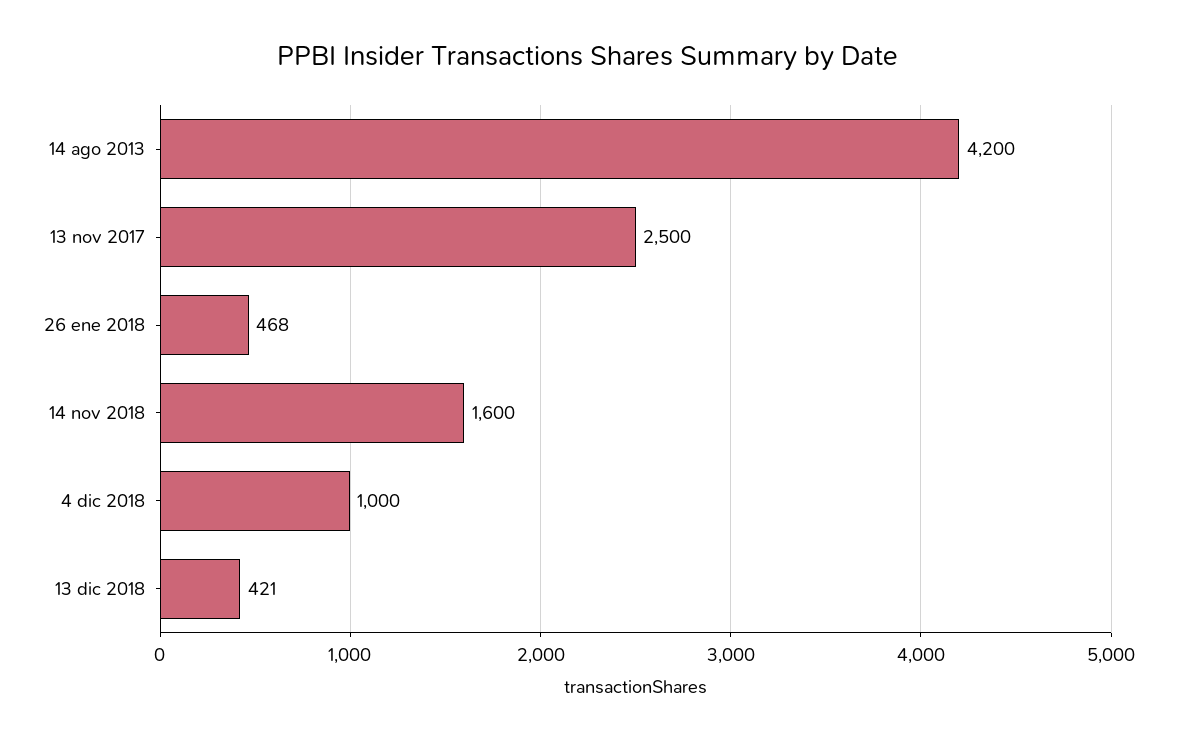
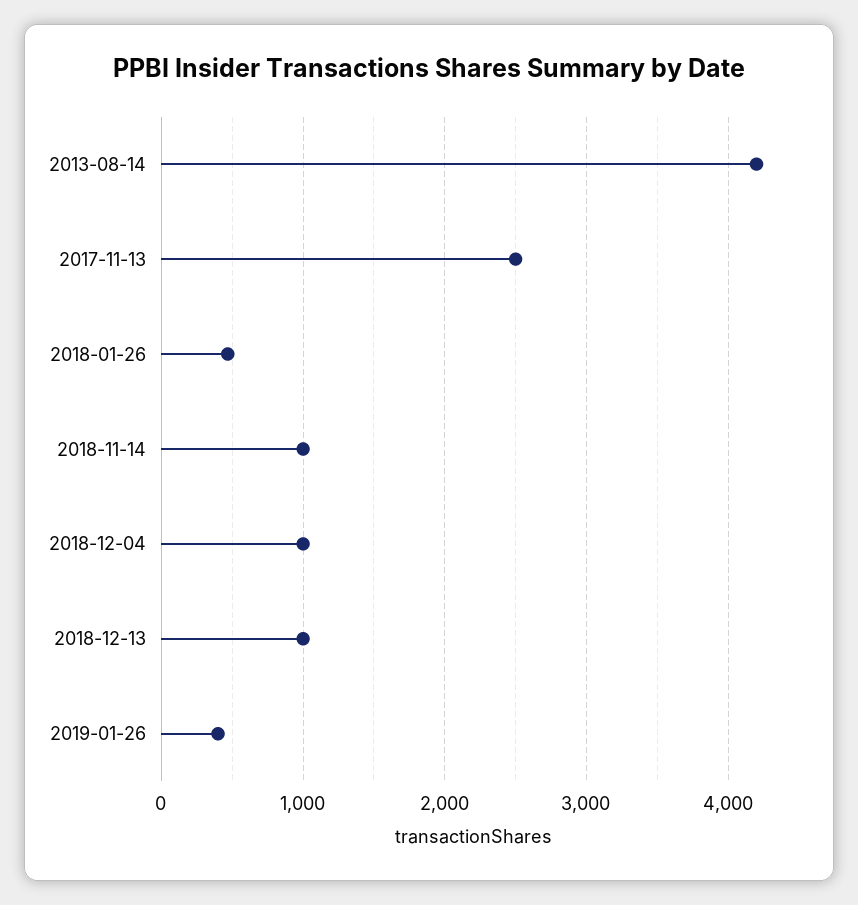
14 nov 2018: 1600 -> 1000
13 dic 2018: 421 -> 1000
2019-01-26: none -> 400

